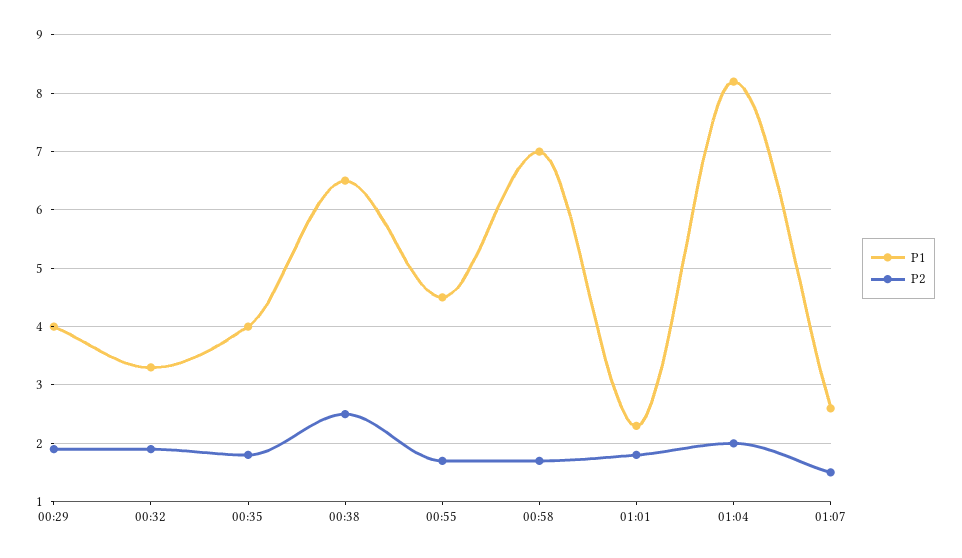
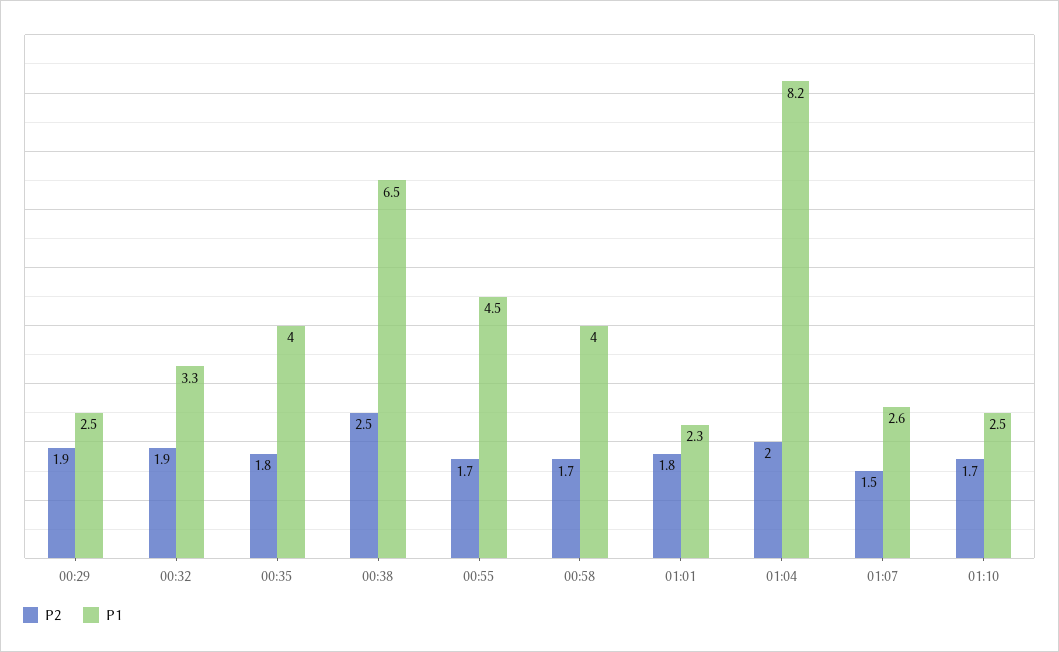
P1, 00:29: 4 -> 2.5
P1, 00:58: 7 -> 4
P2, 01:10: none -> 1.7
P1, 01:10: none -> 2.5

